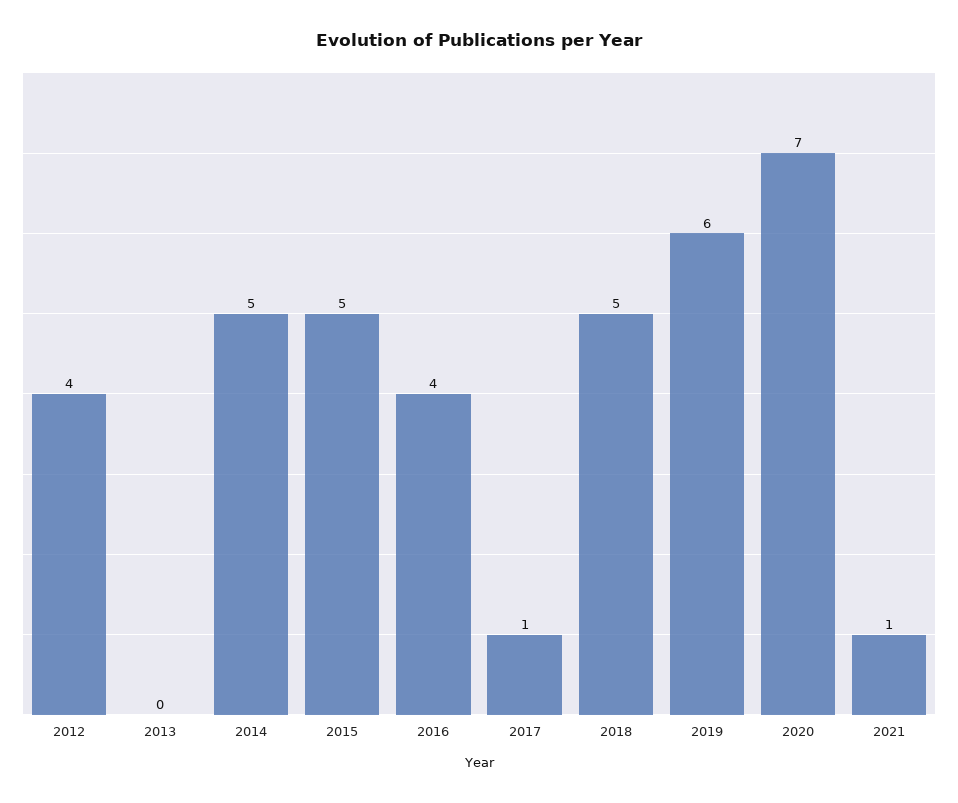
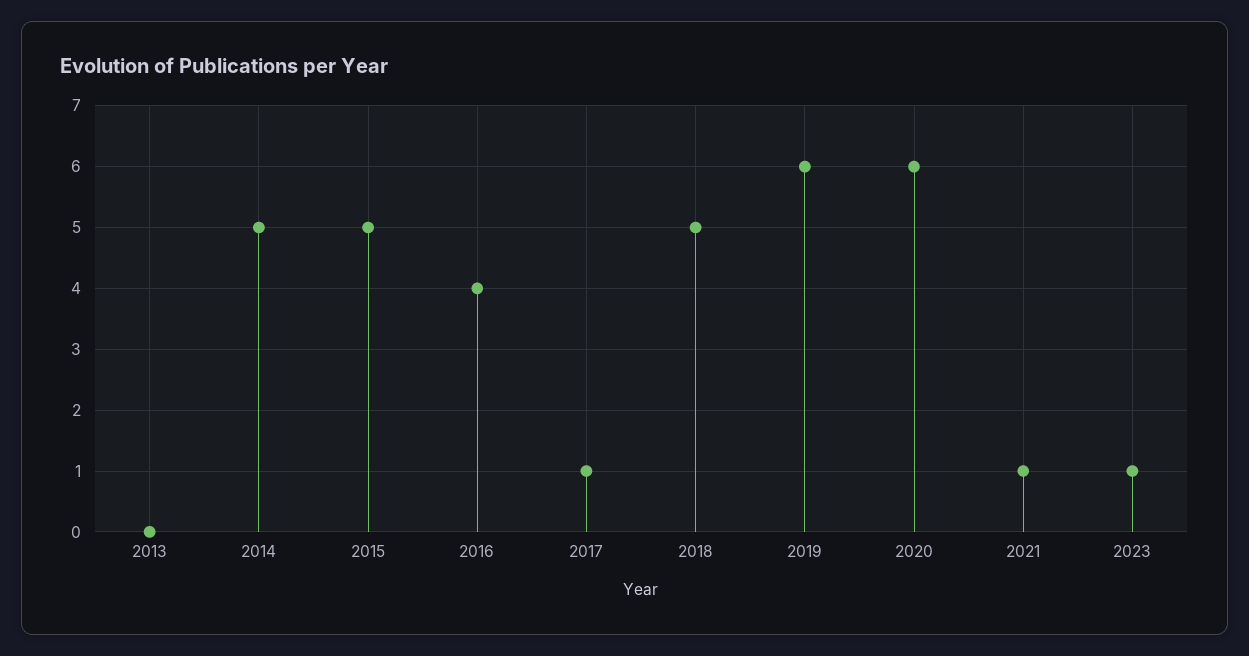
2012: 4 -> none
2020: 7 -> 6
2023: none -> 1

